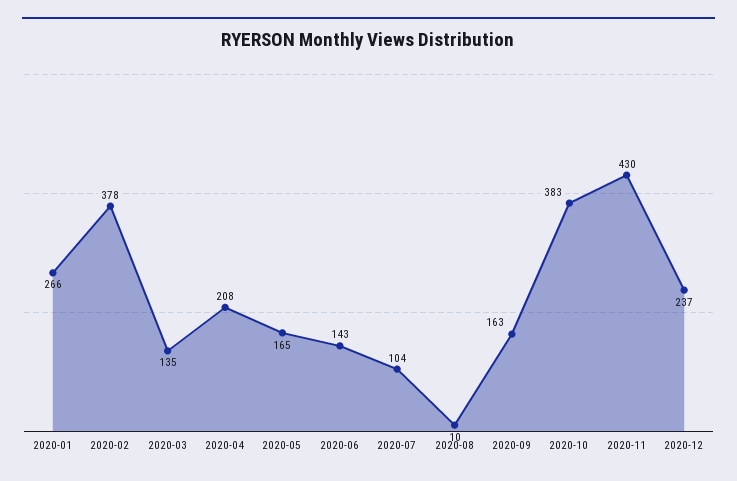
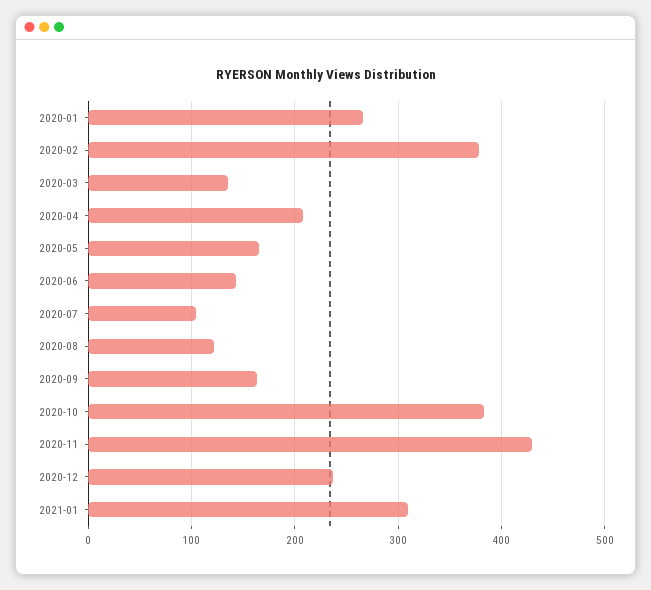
2020-08: 10 -> 120
2021-01: none -> 310

